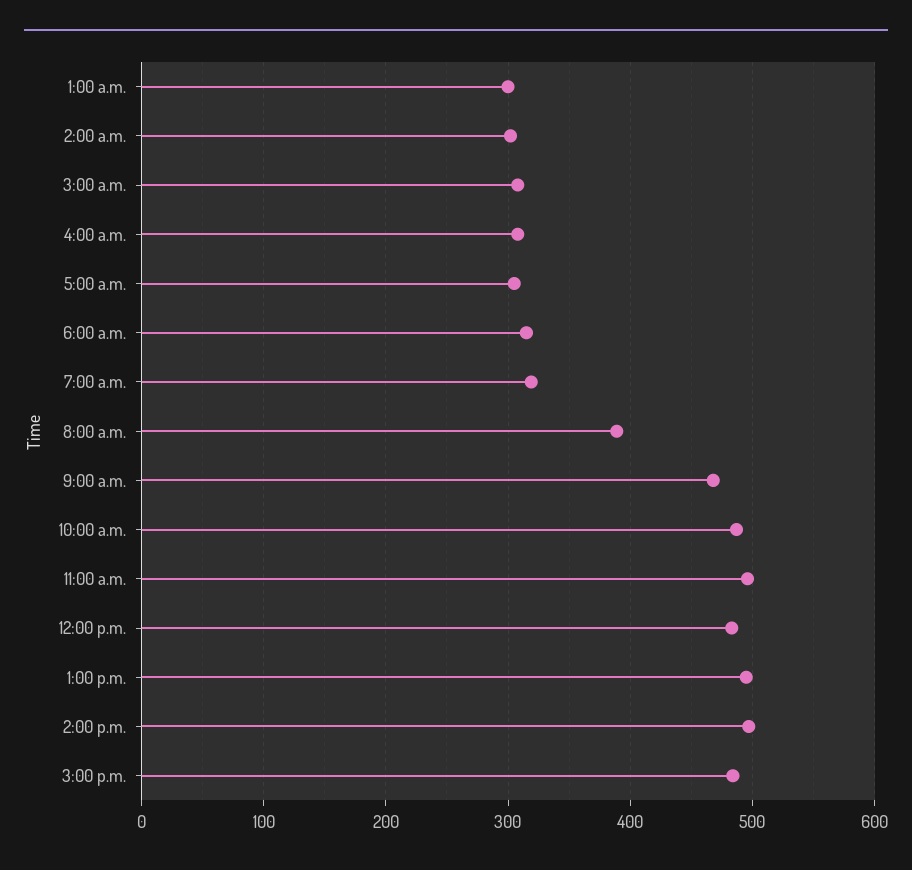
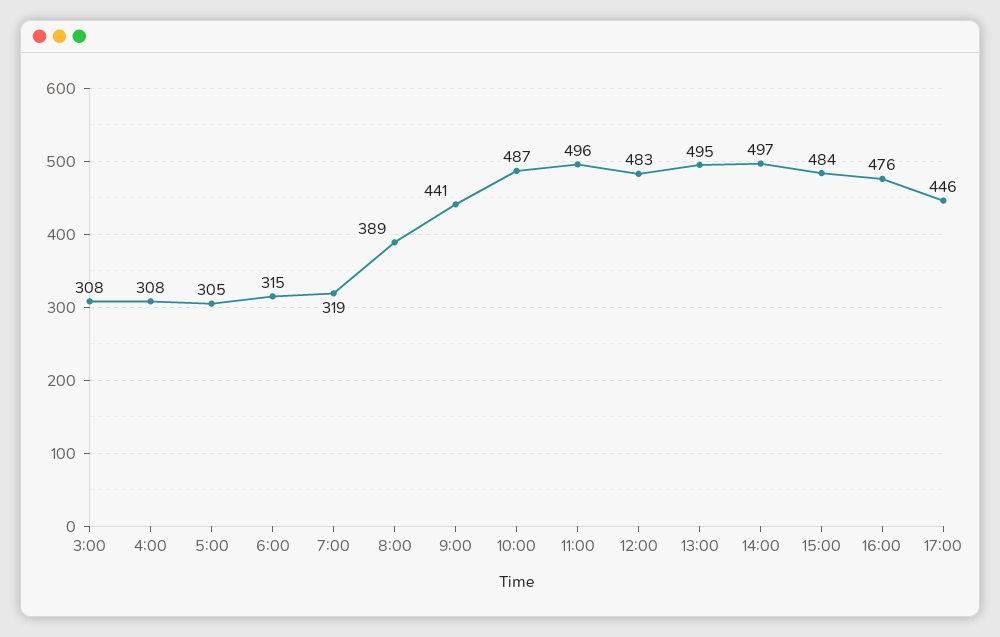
1:00 a.m.: 300 -> none
2:00 a.m.: 300 -> none
9:00 a.m.: 470 -> 441
16:00: none -> 476
17:00: none -> 446

